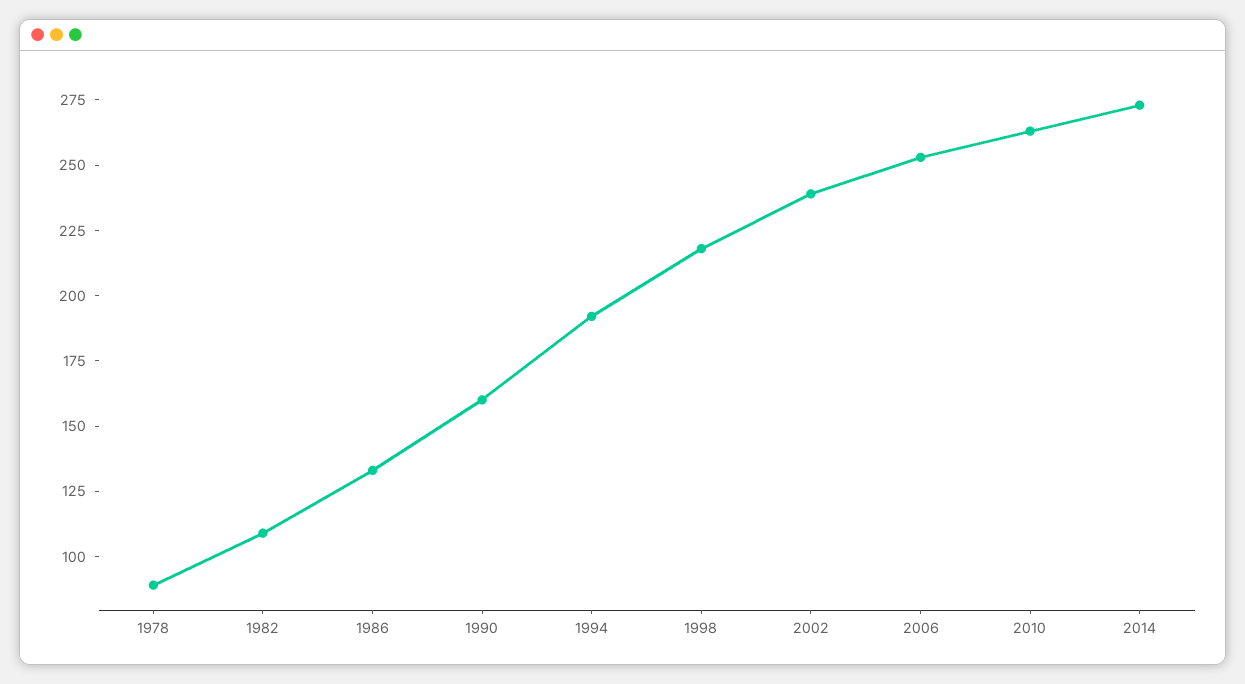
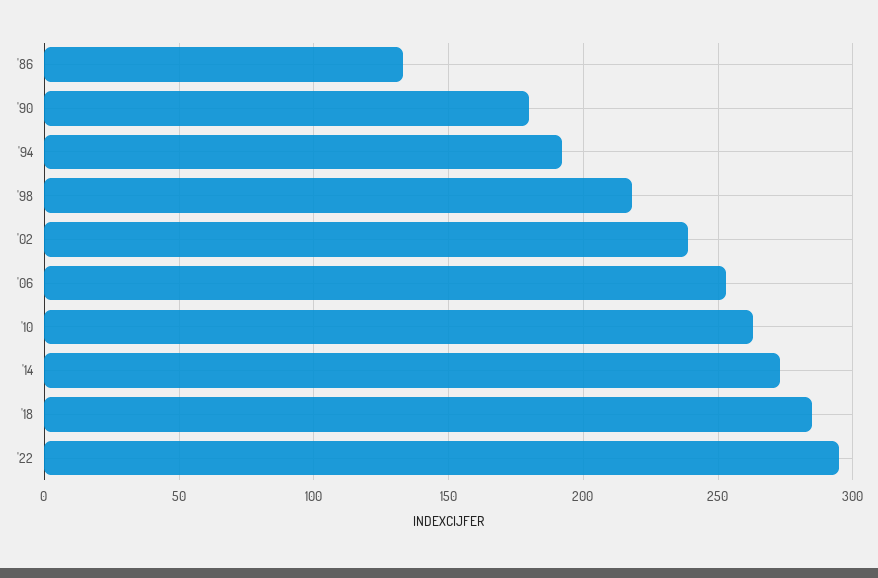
1978: 90 -> none
1982: 110 -> none
1990: 160 -> 180
'18: none -> 285
'22: none -> 295

